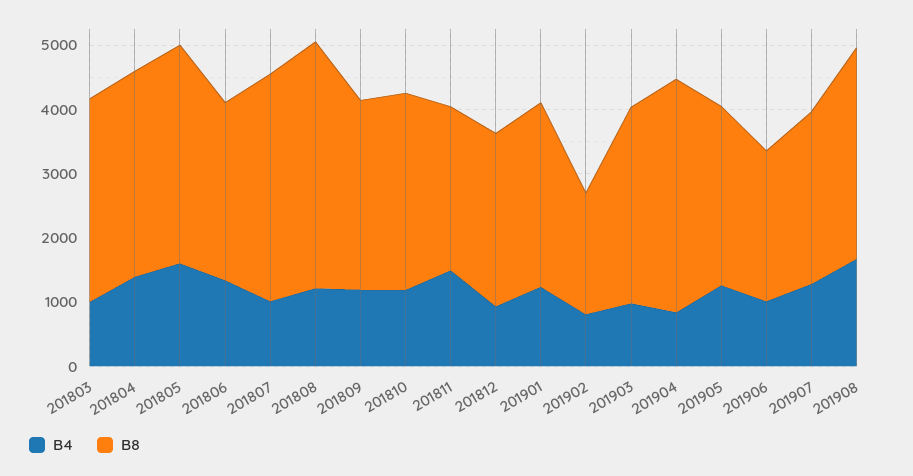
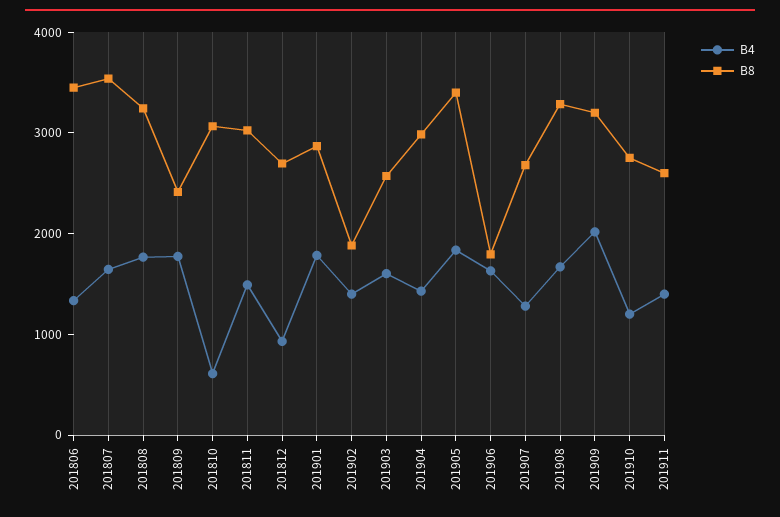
B4, 201803: 1000 -> none
B8, 201803: 3200 -> none
B4, 201804: 1400 -> none
B8, 201804: 3200 -> none
B4, 201805: 1600 -> none
B8, 201805: 3400 -> none
B8, 201806: 2800 -> 3400
B4, 201807: 1000 -> 1600
B4, 201808: 1200 -> 1800
B8, 201808: 3800 -> 3200
B4, 201809: 1200 -> 1800
B8, 201809: 3000 -> 2400
B4, 201810: 1200 -> 600
B8, 201811: 2600 -> 3000
B4, 201901: 1200 -> 1800
B4, 201902: 800 -> 1400
B4, 201903: 1000 -> 1600
B8, 201903: 3000 -> 2600
B4, 201904: 800 -> 1400
B8, 201904: 3600 -> 3000
B4, 201905: 1200 -> 1800
B8, 201905: 2800 -> 3400
B4, 201906: 1000 -> 1600
B8, 201906: 2400 -> 1800
B4, 201909: none -> 2000
B8, 201909: none -> 3200
B4, 201910: none -> 1200
B8, 201910: none -> 2800
B4, 201911: none -> 1400
B8, 201911: none -> 2600

